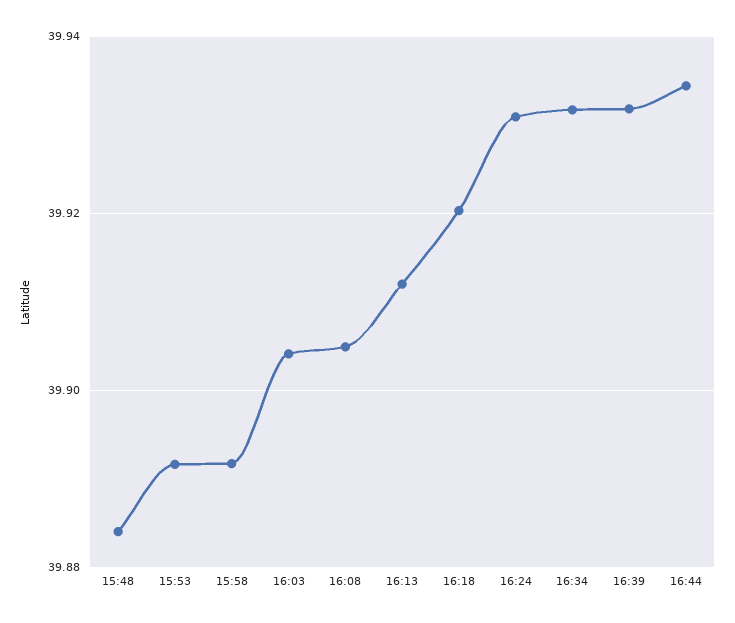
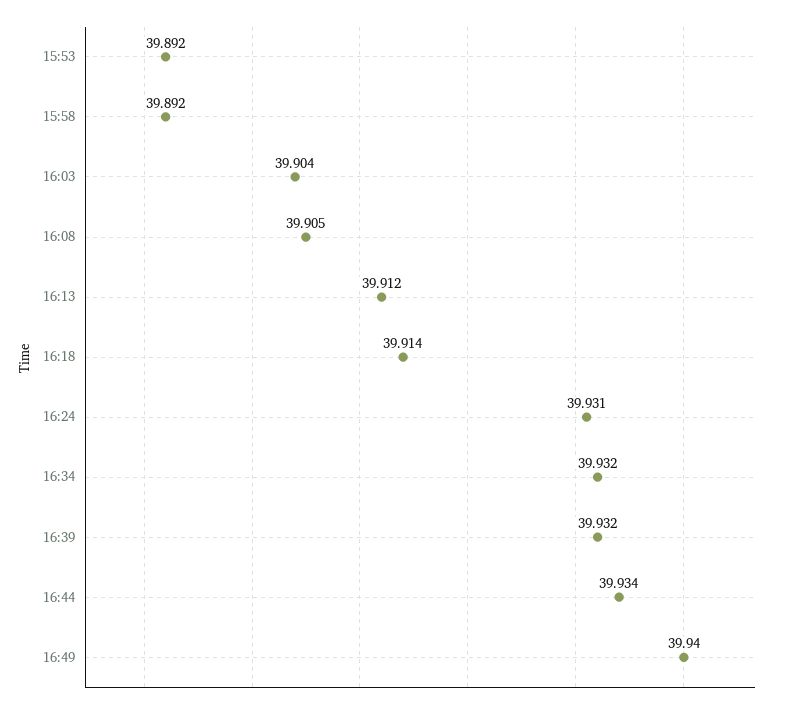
15:48: 39.884 -> none
16:18: 39.92 -> 39.914
16:49: none -> 39.94

